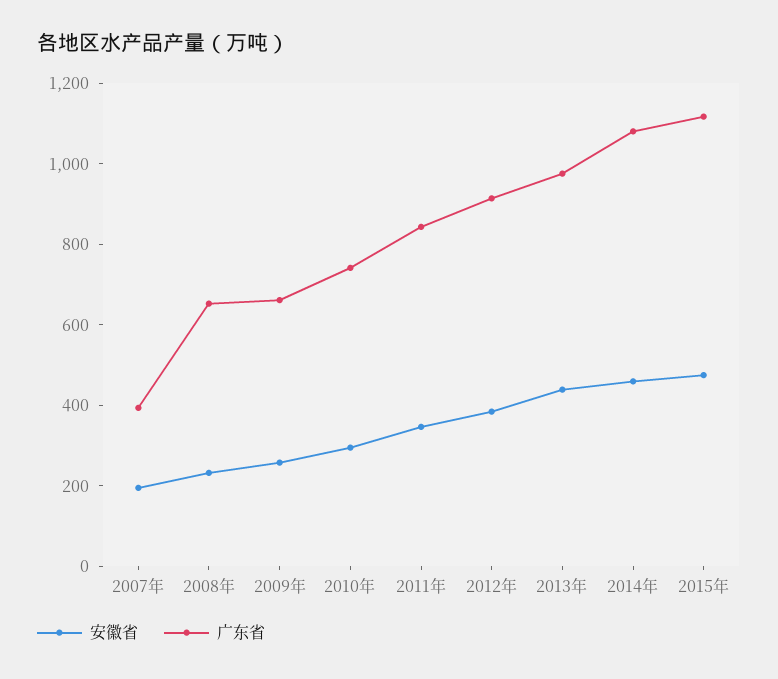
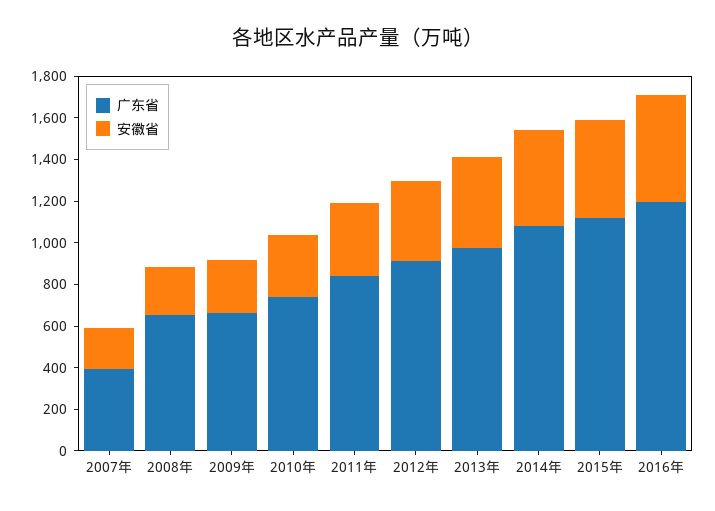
广东省, 2016年: none -> 1200
安徽省, 2016年: none -> 500

